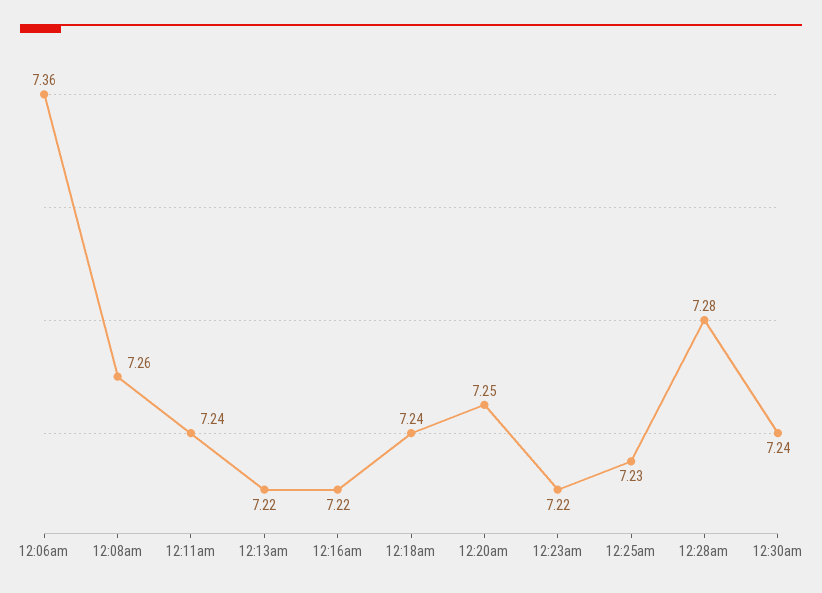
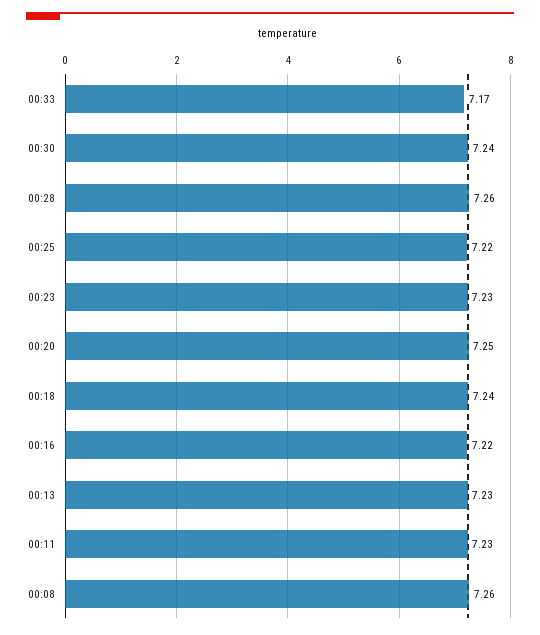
12:06am: 7.36 -> none
12:11am: 7.24 -> 7.23
12:13am: 7.22 -> 7.23
12:23am: 7.22 -> 7.23
12:25am: 7.23 -> 7.22
12:28am: 7.28 -> 7.26
00:33: none -> 7.17

